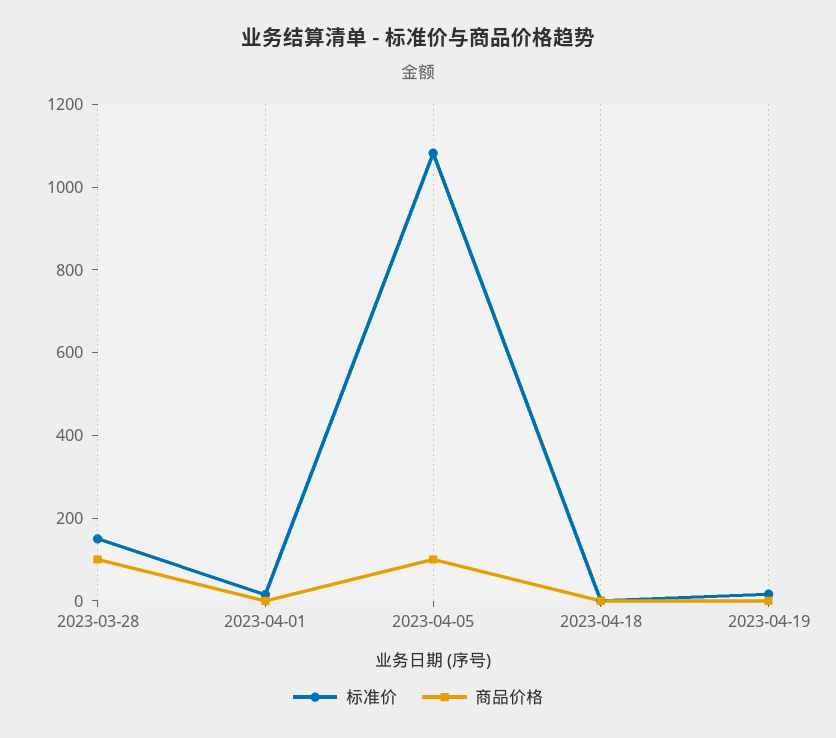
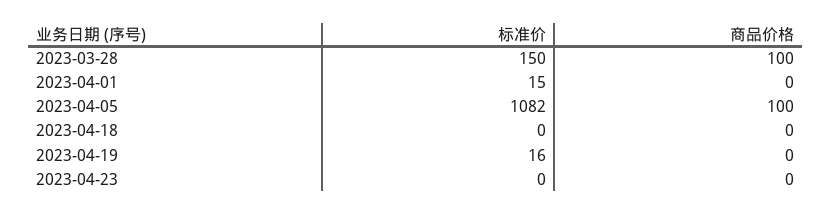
标准价, 2023-04-23: none -> 0
商品价格, 2023-04-23: none -> 0

